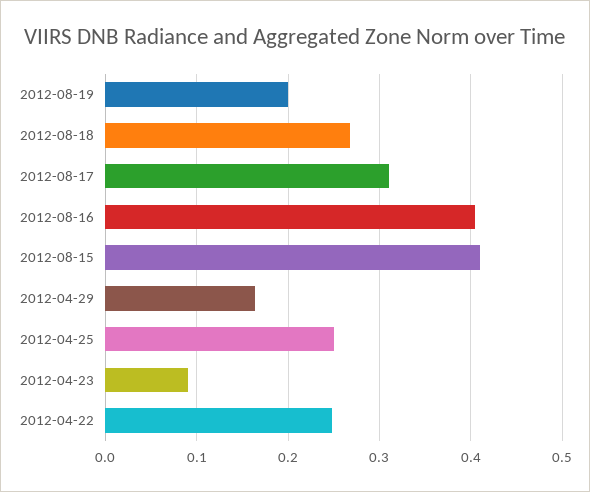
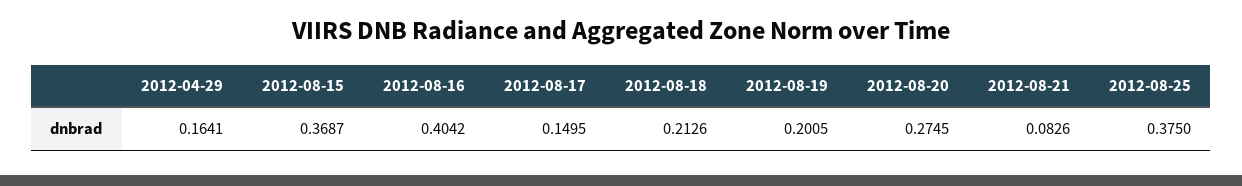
2012-08-18: 0.27 -> 0.2126
2012-08-17: 0.31 -> 0.1495
2012-08-15: 0.41 -> 0.3687
2012-04-25: 0.25 -> none
2012-04-23: 0.09 -> none
2012-04-22: 0.25 -> none
2012-08-20: none -> 0.2745
2012-08-21: none -> 0.0826
2012-08-25: none -> 0.375

